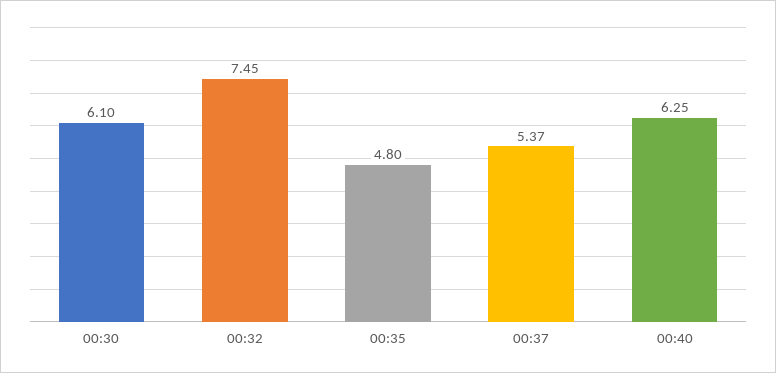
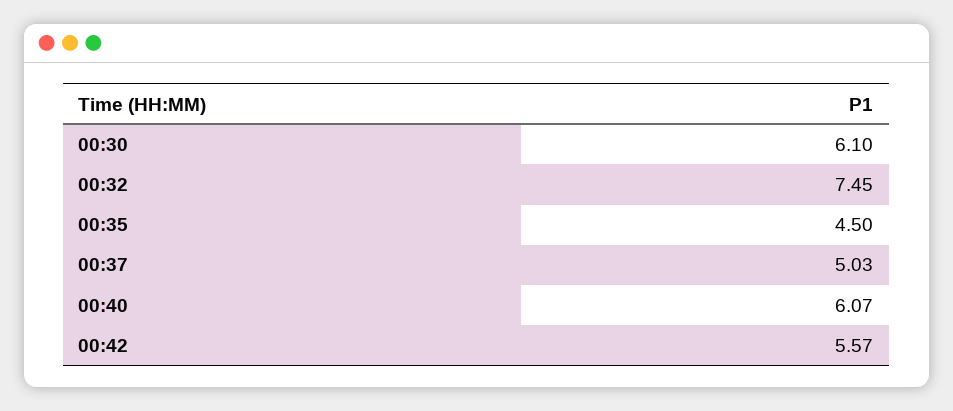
00:35: 4.8 -> 4.5
00:37: 5.37 -> 5.03
00:40: 6.25 -> 6.07
00:42: none -> 5.57

